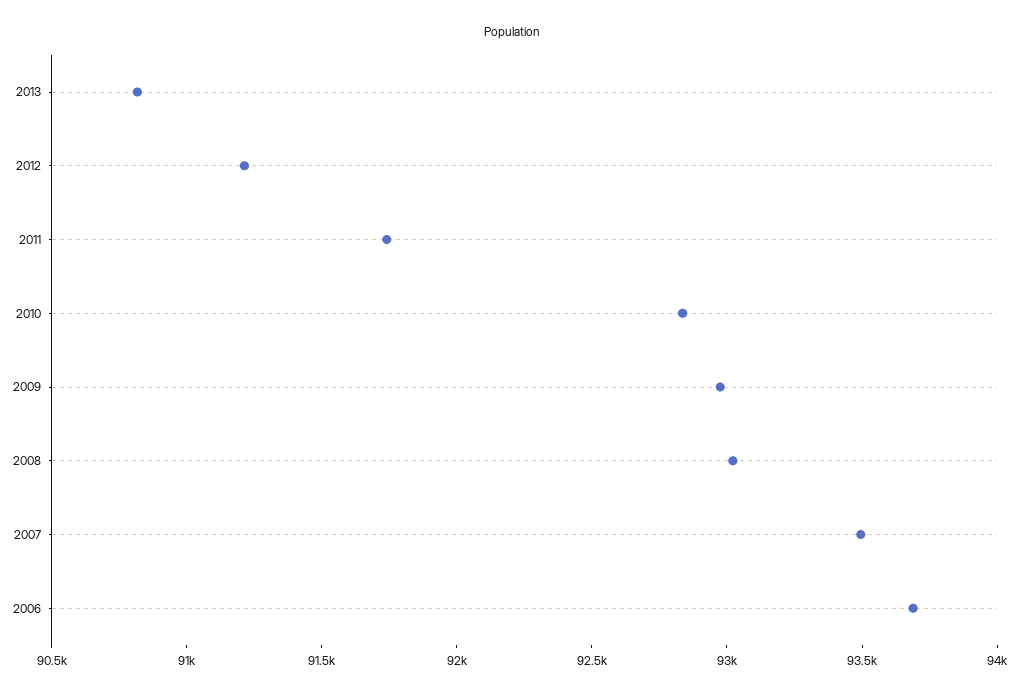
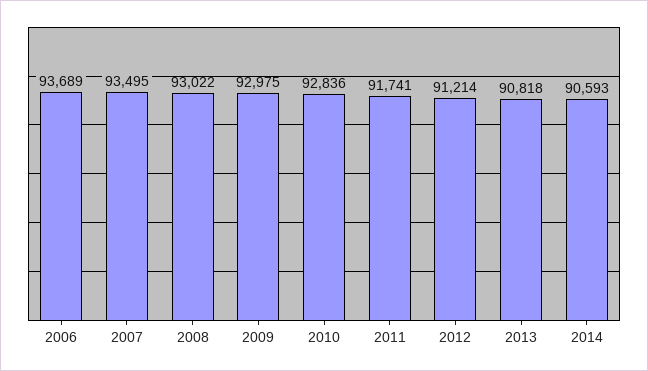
2014: none -> 90593

